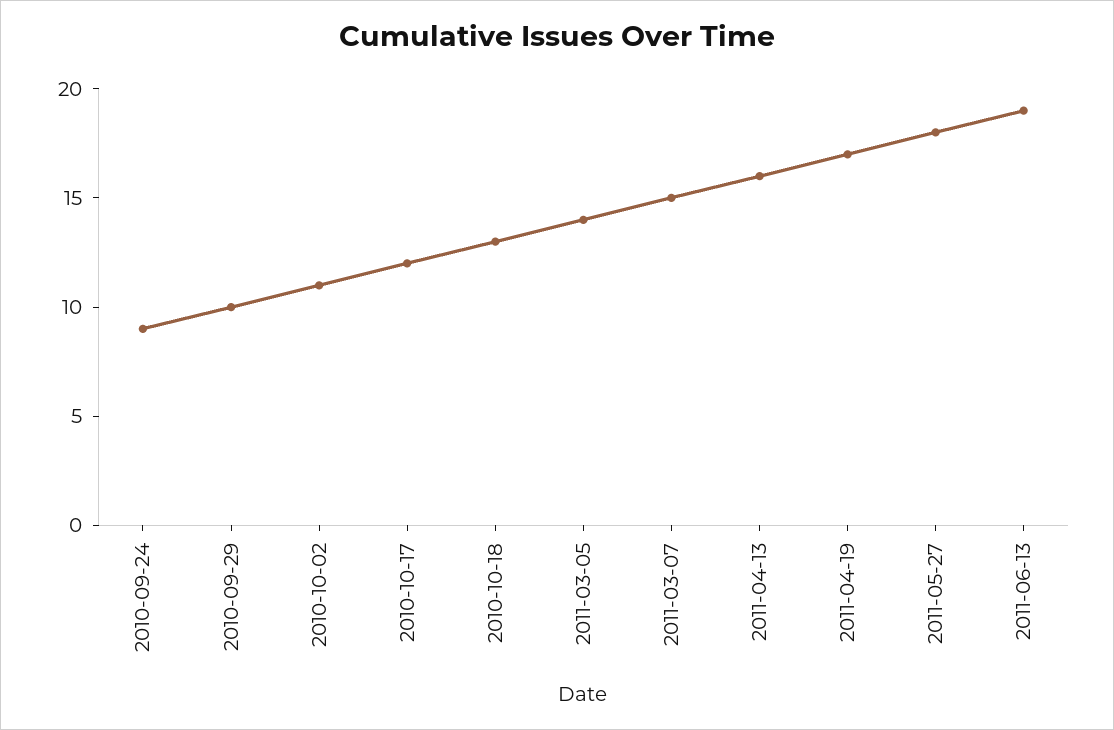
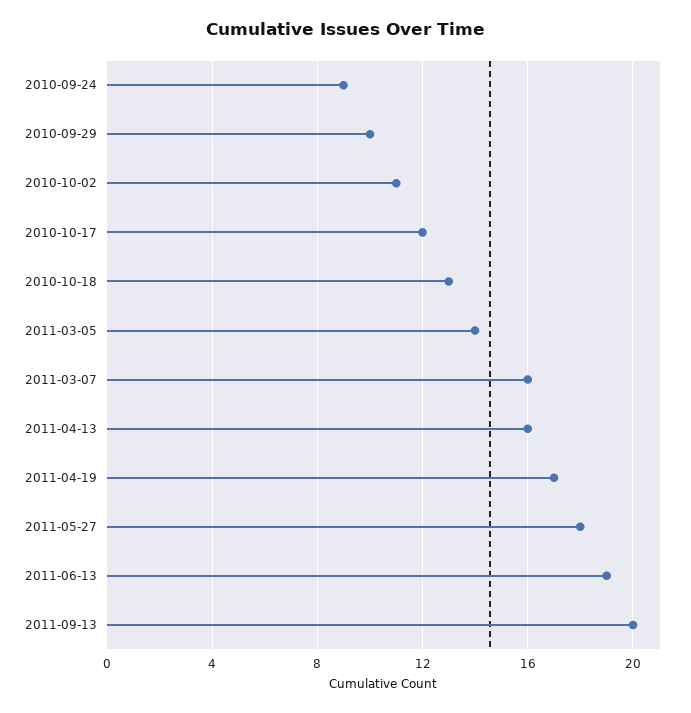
2011-03-07: 15 -> 16
2011-09-13: none -> 20

